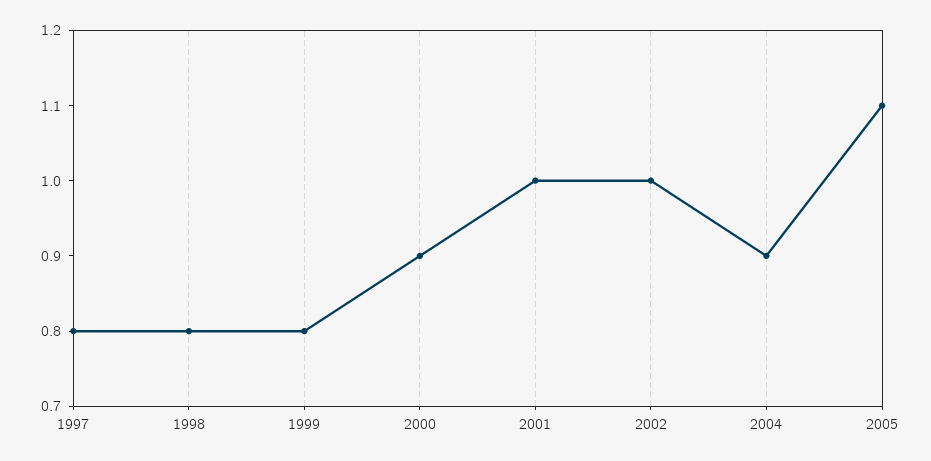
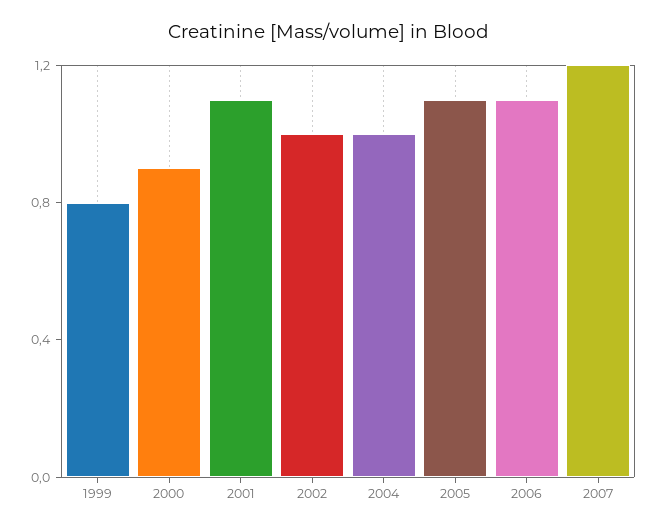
1997: 0.8 -> none
1998: 0.8 -> none
2001: 1 -> 1.1
2004: 0.9 -> 1
2006: none -> 1.1
2007: none -> 1.2

